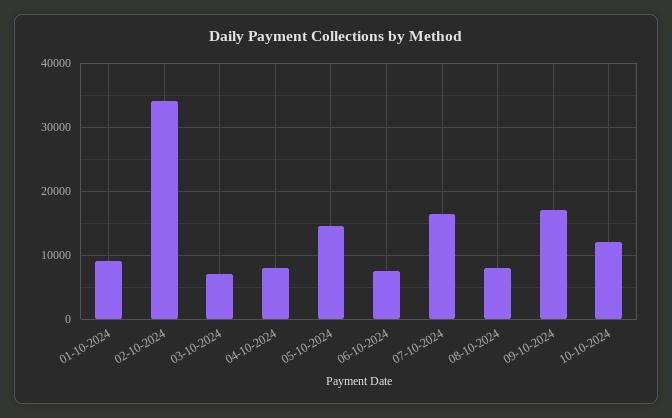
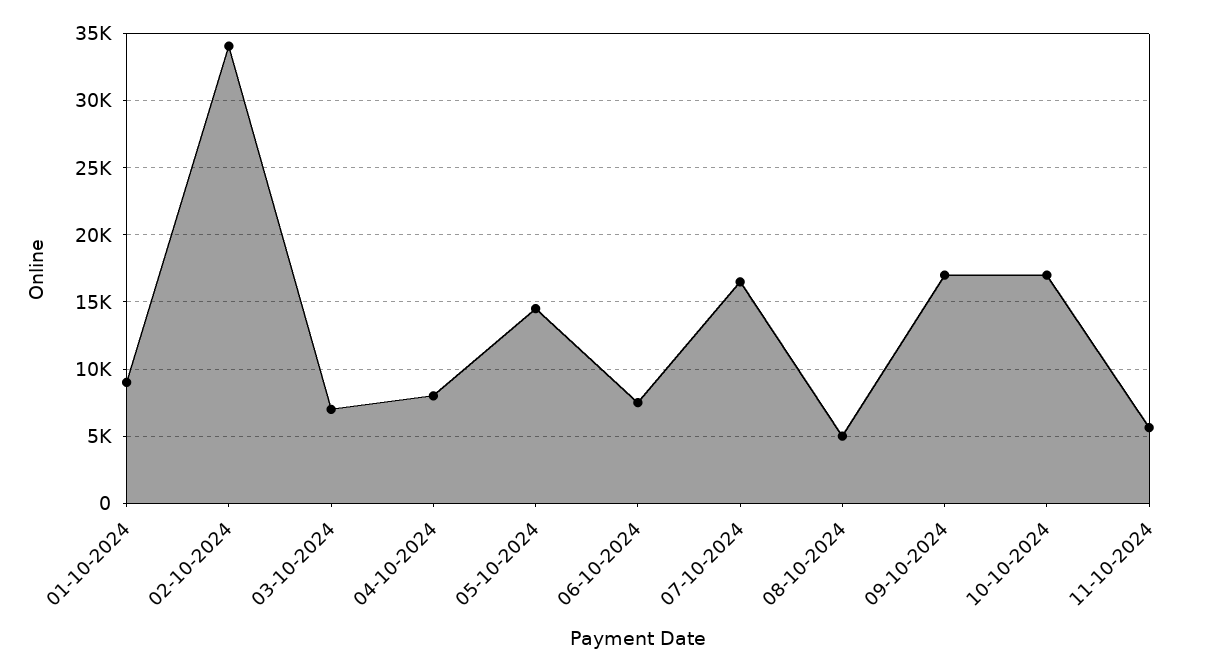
08-10-2024: 8000 -> 5000
10-10-2024: 12000 -> 17000
11-10-2024: none -> 5500

